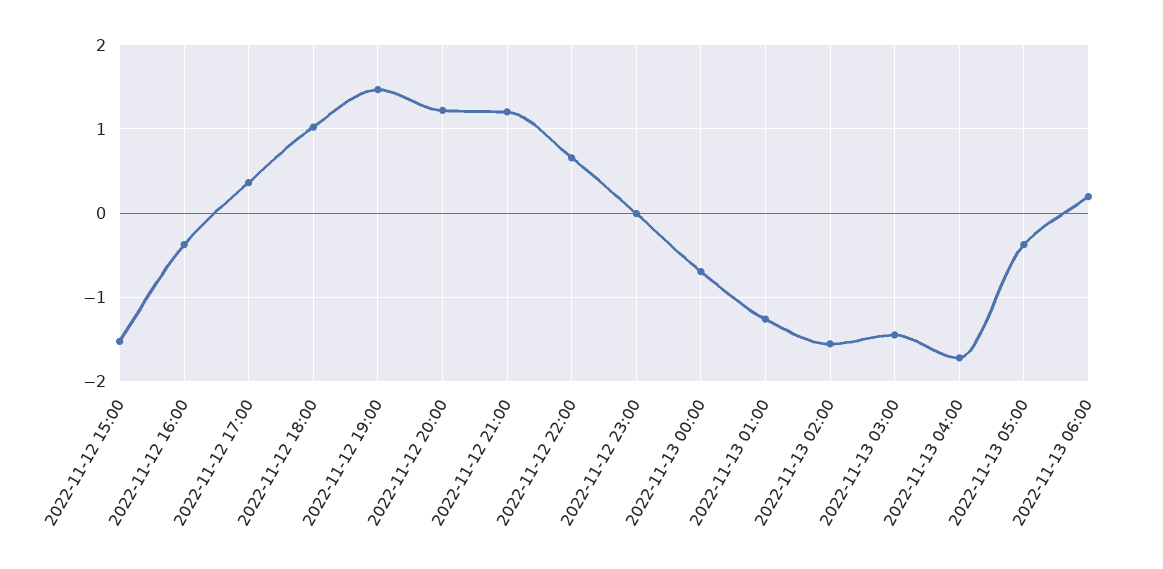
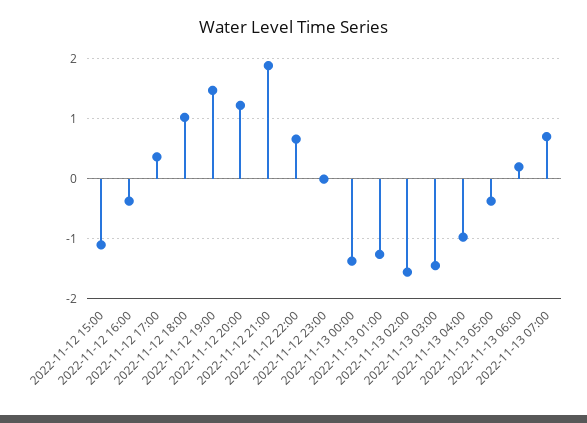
2022-11-12 15:00: -1.5 -> -1.1
2022-11-12 21:00: 1.2 -> 1.9
2022-11-13 00:00: -0.7 -> -1.4
2022-11-13 04:00: -1.7 -> -1
2022-11-13 07:00: none -> 0.7

